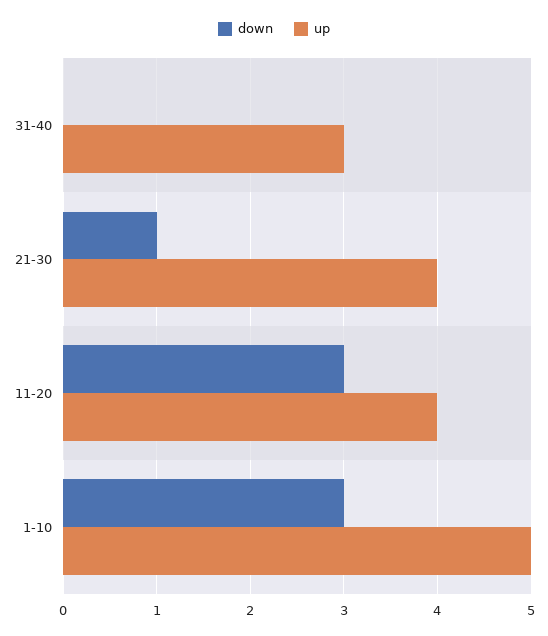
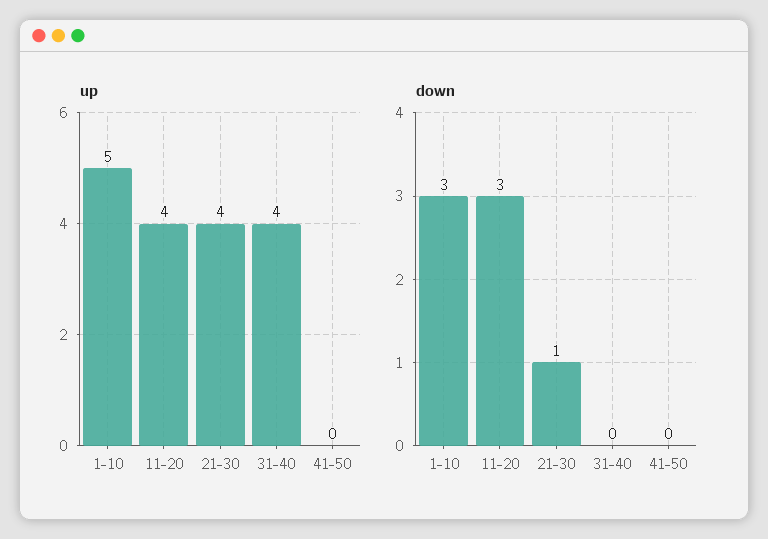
up, 31-40: 3 -> 4
up, 41-50: none -> 0
down, 41-50: none -> 0

